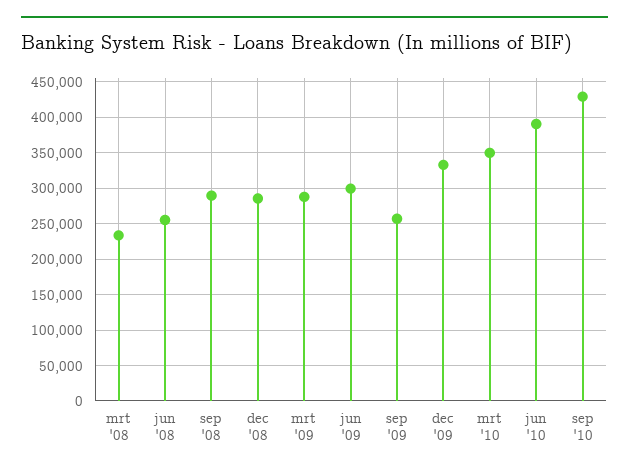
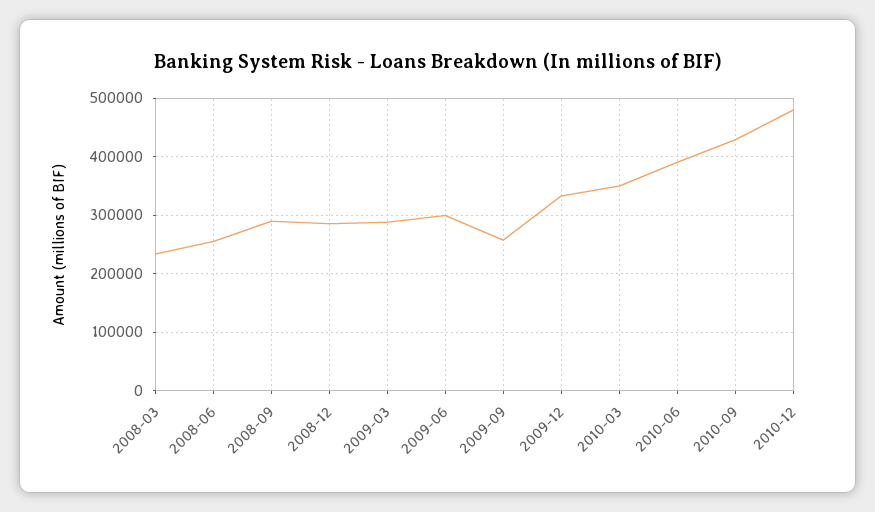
2010-12: none -> 480000

